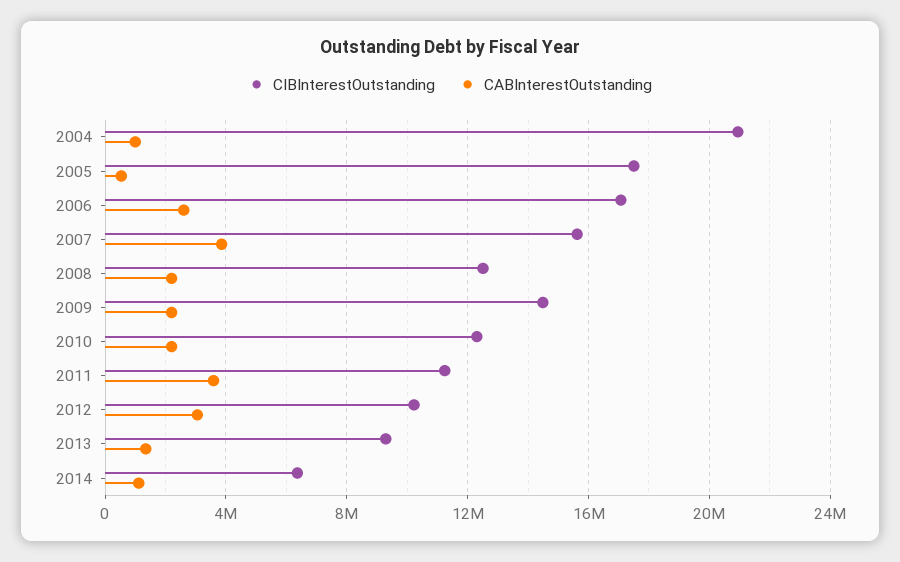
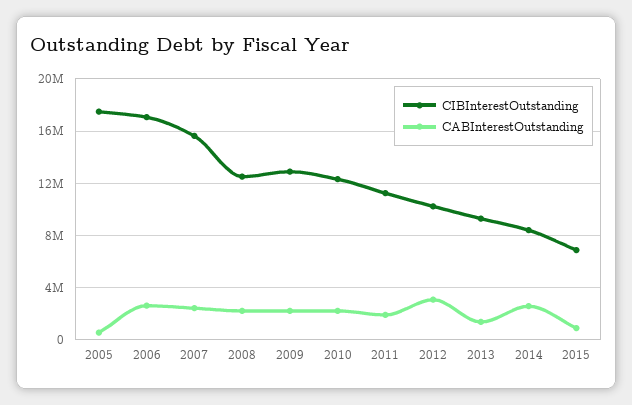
CIBInterestOutstanding, 2004: 21000000 -> none
CABInterestOutstanding, 2004: 1000000 -> none
CABInterestOutstanding, 2007: 4000000 -> 2500000
CIBInterestOutstanding, 2009: 14500000 -> 13000000
CABInterestOutstanding, 2011: 3500000 -> 2000000
CIBInterestOutstanding, 2014: 6500000 -> 8500000
CABInterestOutstanding, 2014: 1000000 -> 2500000
CIBInterestOutstanding, 2015: none -> 7000000
CABInterestOutstanding, 2015: none -> 1000000

